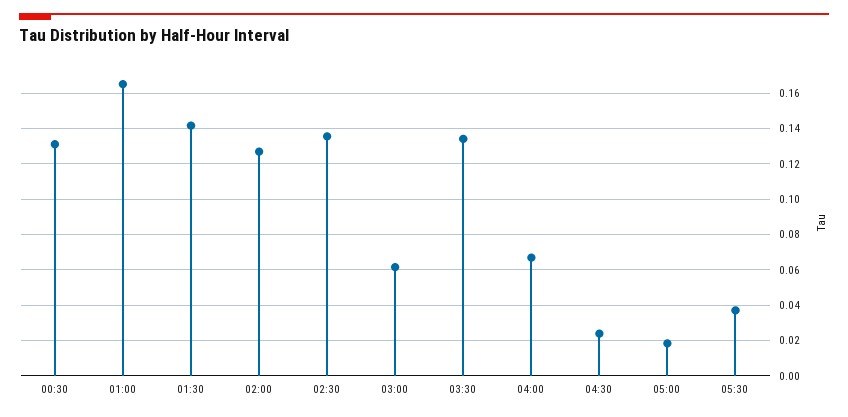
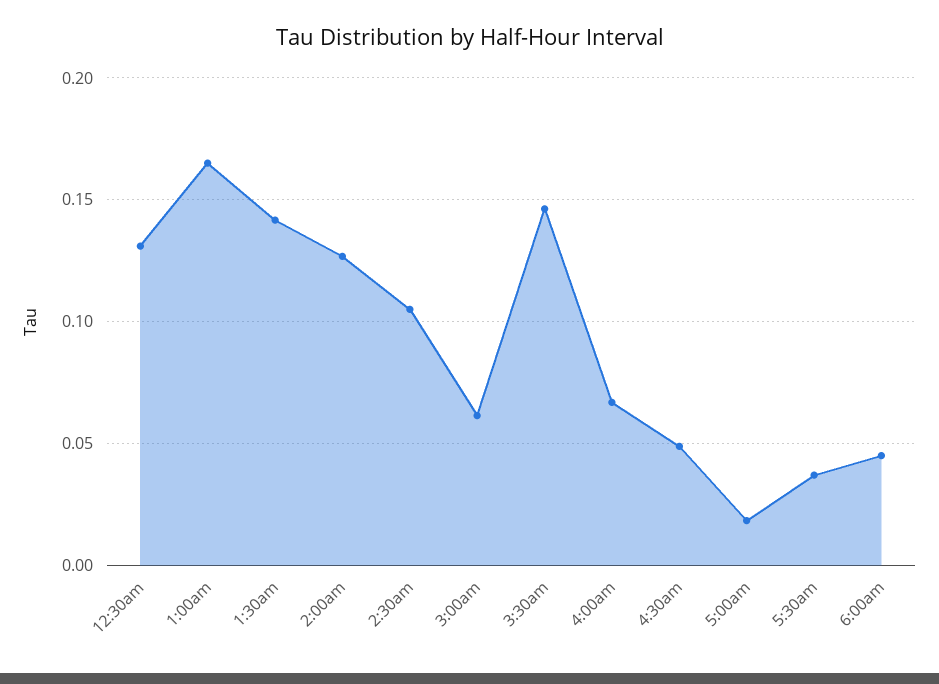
02:30: 0.135 -> 0.105
03:30: 0.135 -> 0.145
04:30: 0.025 -> 0.05
6:00am: none -> 0.045

